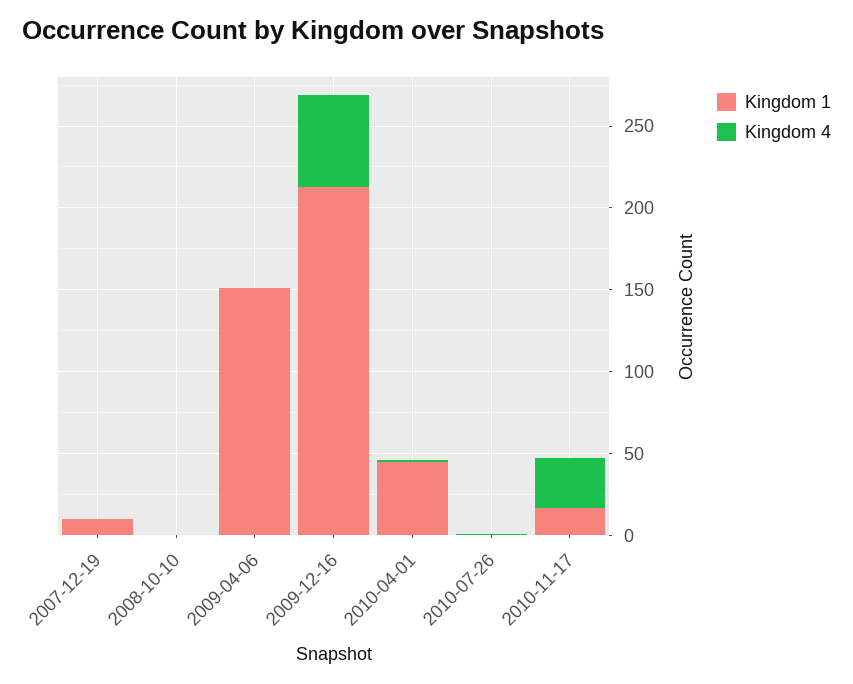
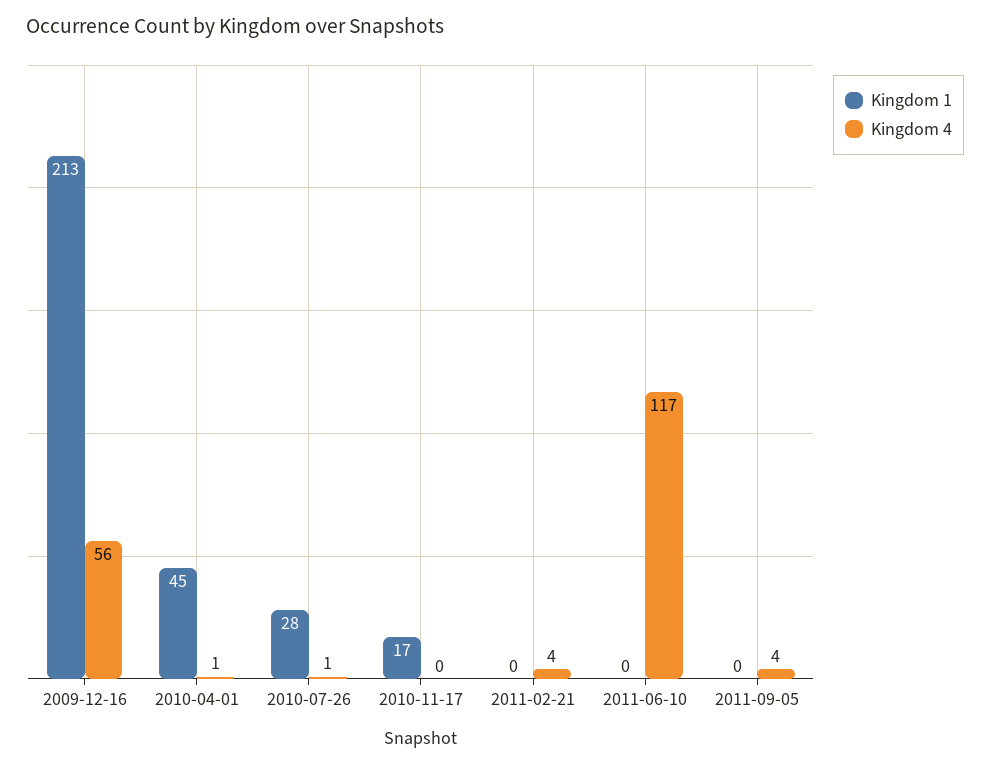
Kingdom 1, 2007-12-19: 10 -> none
Kingdom 4, 2007-12-19: 0 -> none
Kingdom 1, 2008-10-10: 0 -> none
Kingdom 4, 2008-10-10: 0 -> none
Kingdom 1, 2009-04-06: 150 -> none
Kingdom 4, 2009-04-06: 0 -> none
Kingdom 1, 2010-07-26: 0 -> 28
Kingdom 4, 2010-11-17: 30 -> 0
Kingdom 1, 2011-02-21: none -> 0
Kingdom 4, 2011-02-21: none -> 4
Kingdom 1, 2011-06-10: none -> 0
Kingdom 4, 2011-06-10: none -> 117
Kingdom 1, 2011-09-05: none -> 0
Kingdom 4, 2011-09-05: none -> 4

